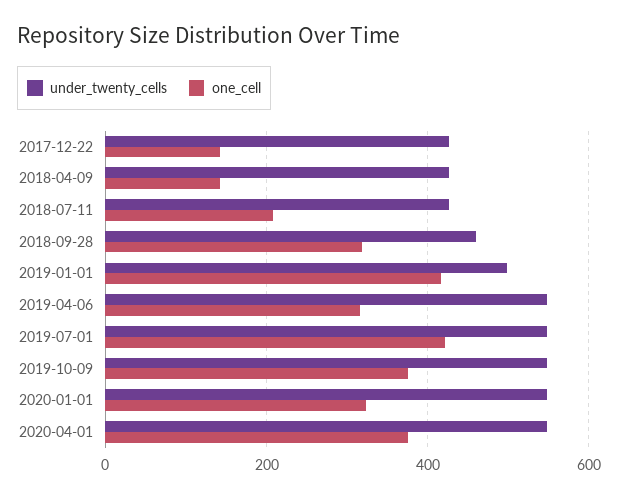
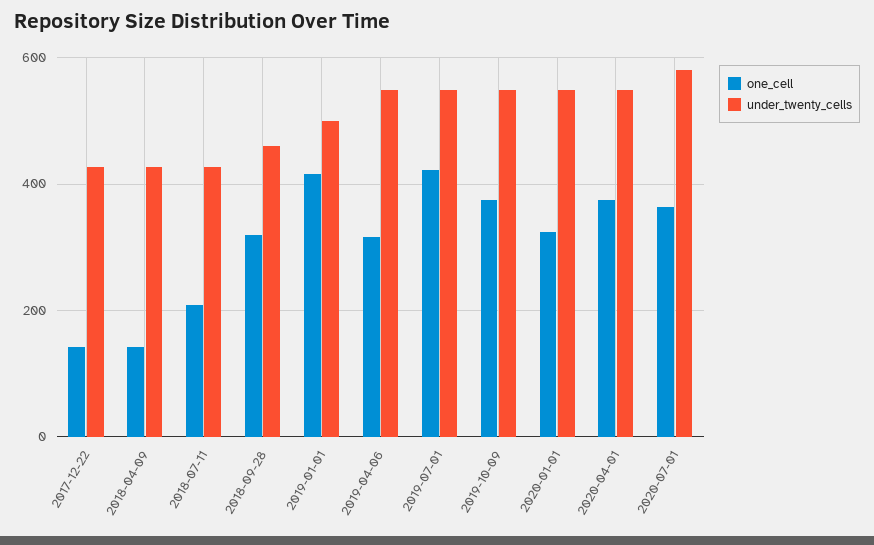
one_cell, 2020-07-01: none -> 360
under_twenty_cells, 2020-07-01: none -> 580

